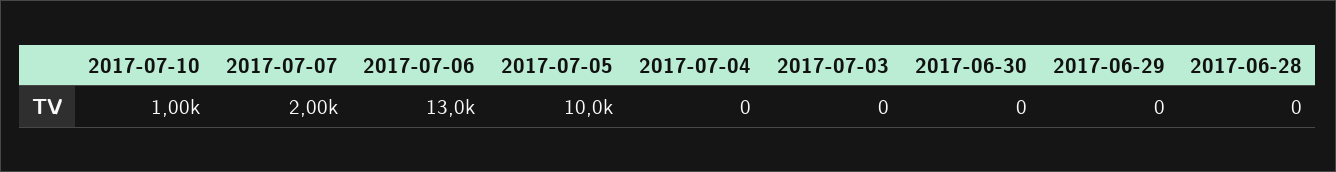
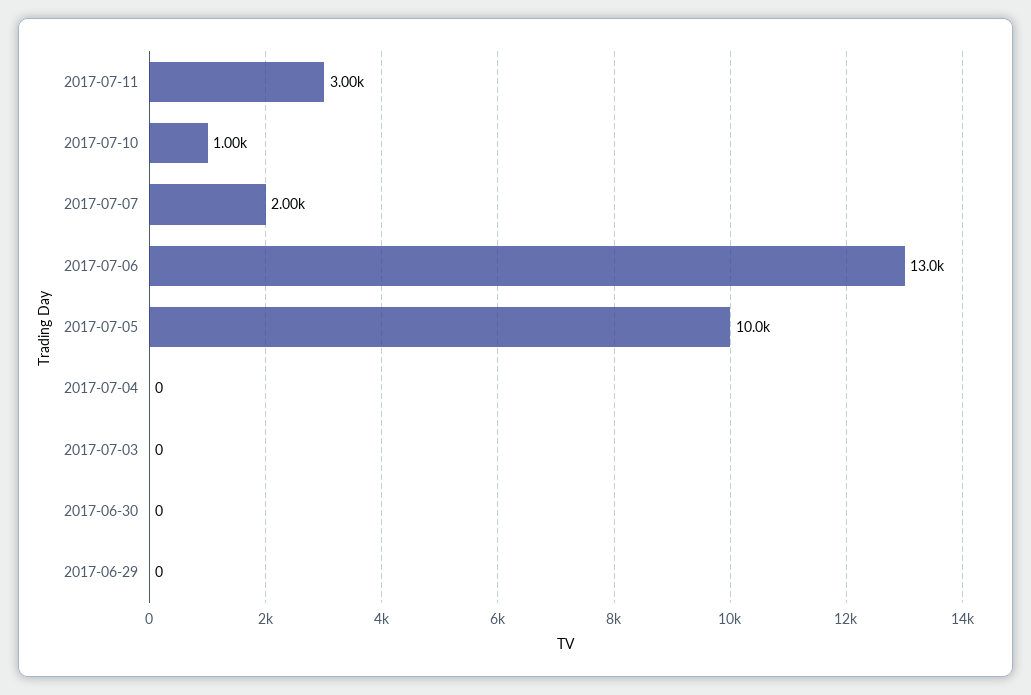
2017-06-28: 0 -> none
2017-07-11: none -> 3000

